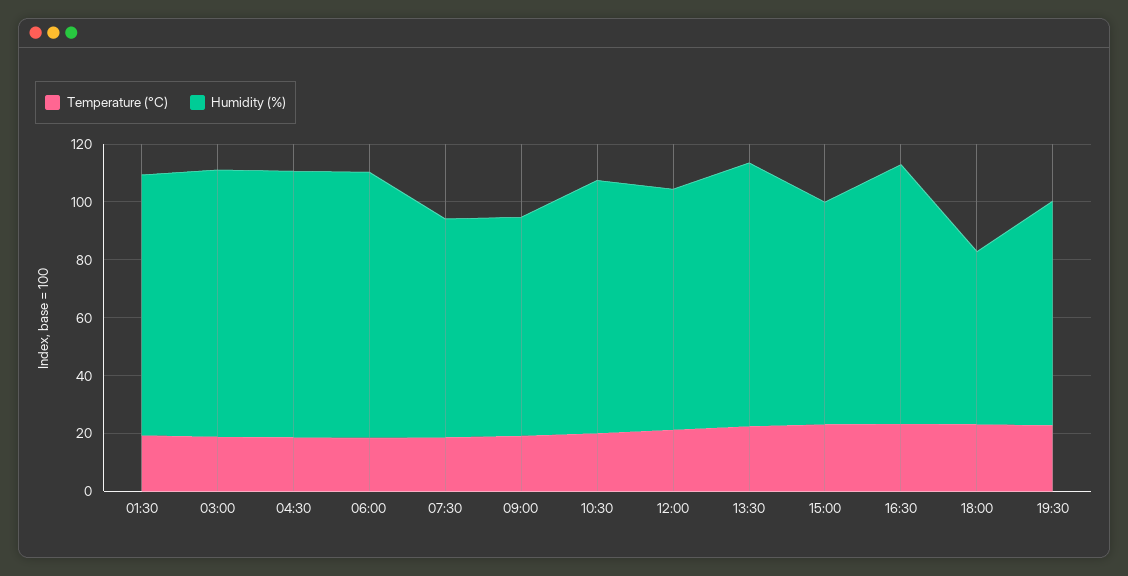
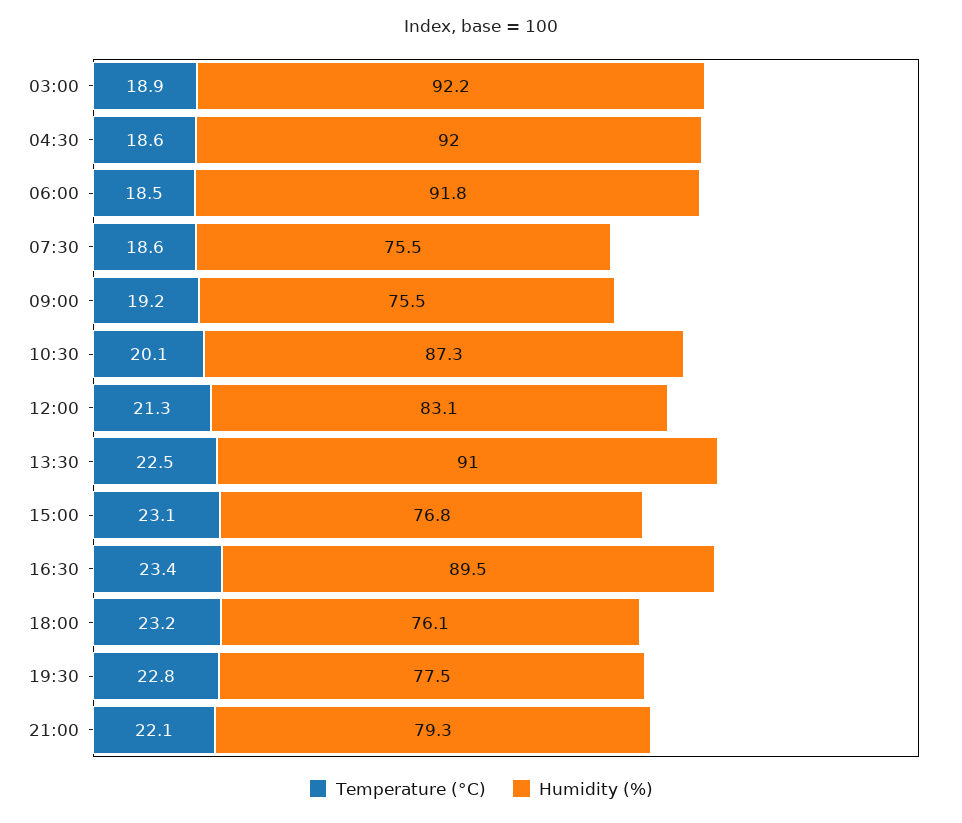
Temperature (°C), 01:30: 20 -> none
Humidity (%), 01:30: 90 -> none
Humidity (%), 18:00: 60 -> 76.1
Temperature (°C), 21:00: none -> 22.1
Humidity (%), 21:00: none -> 79.3

